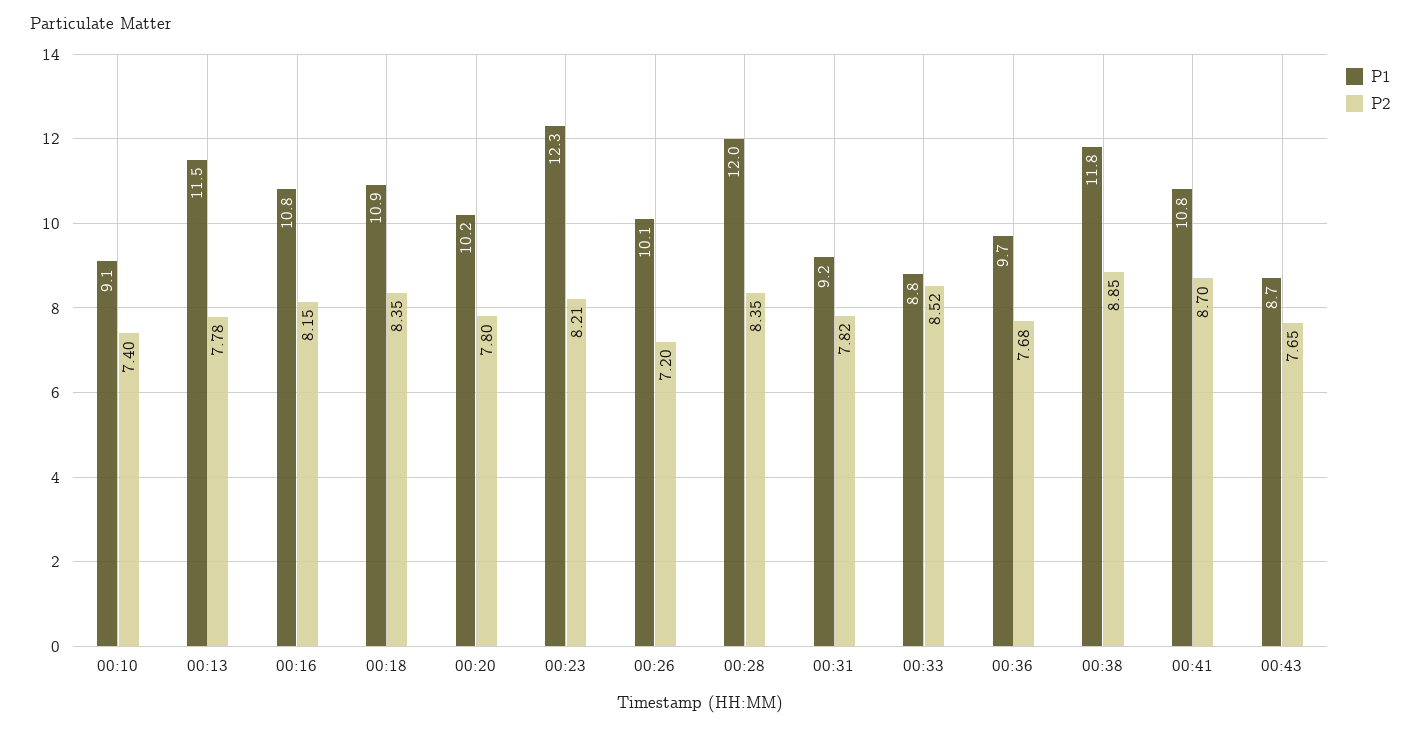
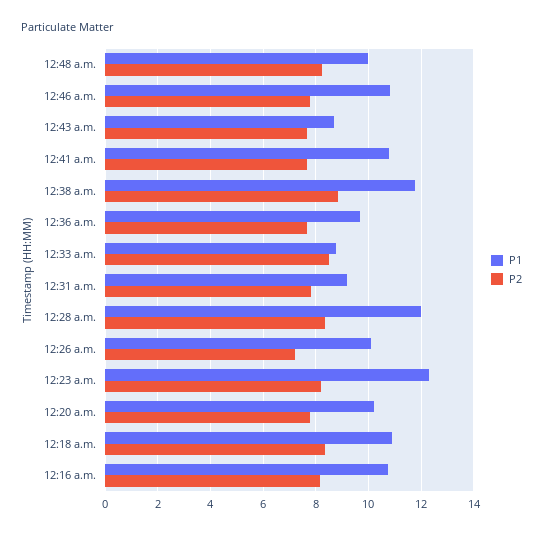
P1, 00:10: 9.1 -> none
P2, 00:10: 7.4 -> none
P1, 00:13: 11.5 -> none
P2, 00:13: 7.78 -> none
P2, 00:41: 8.7 -> 7.75
P1, 12:48 a.m.: none -> 10
P2, 12:48 a.m.: none -> 8.25
P1, 12:46 a.m.: none -> 10.75
P2, 12:46 a.m.: none -> 7.75

